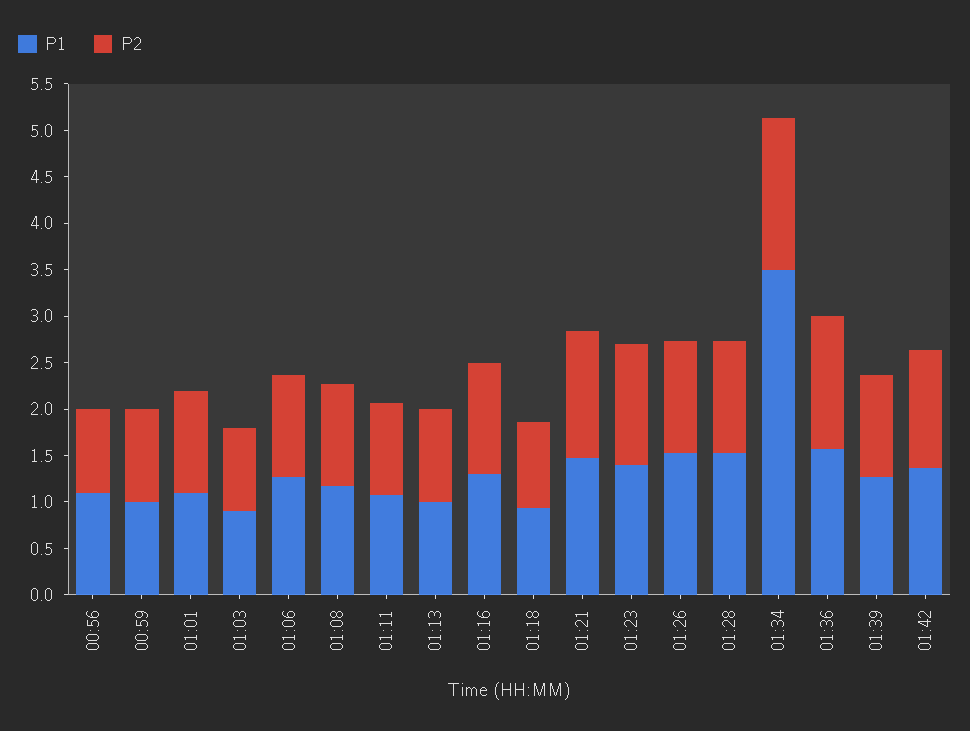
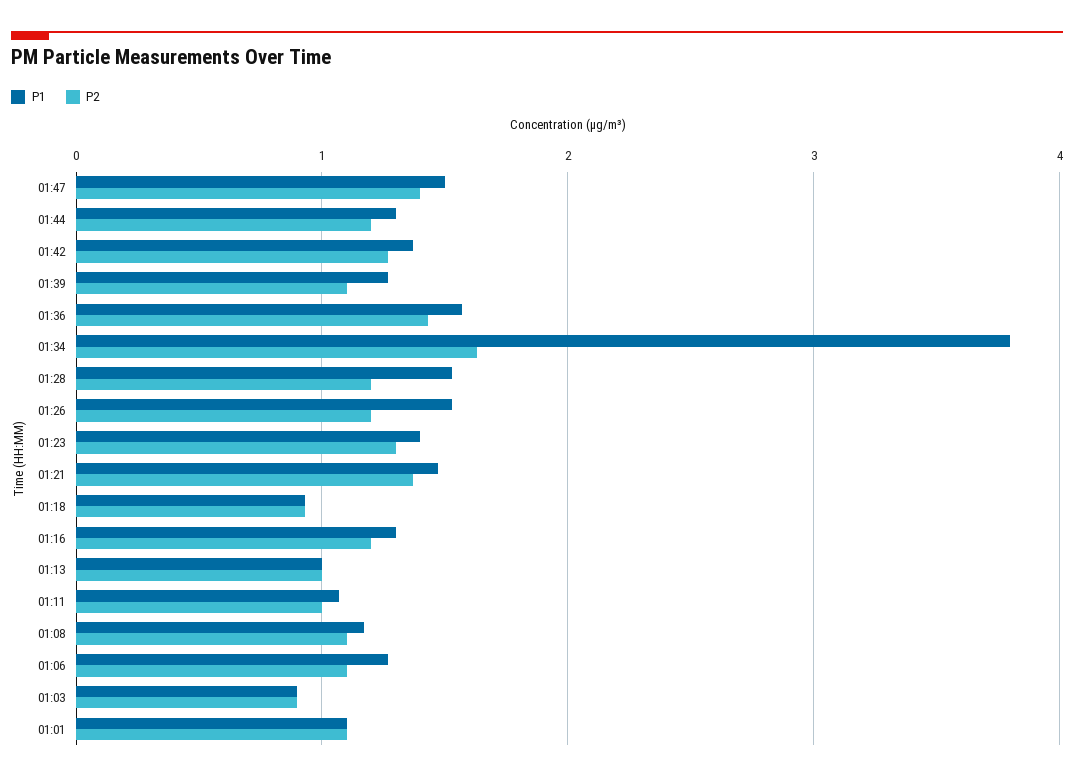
P1, 00:56: 1.1 -> none
P2, 00:56: 0.9 -> none
P1, 00:59: 1 -> none
P2, 00:59: 1 -> none
P1, 01:34: 3.5 -> 3.8
P1, 01:47: none -> 1.5
P2, 01:47: none -> 1.4
P1, 01:44: none -> 1.3
P2, 01:44: none -> 1.2

